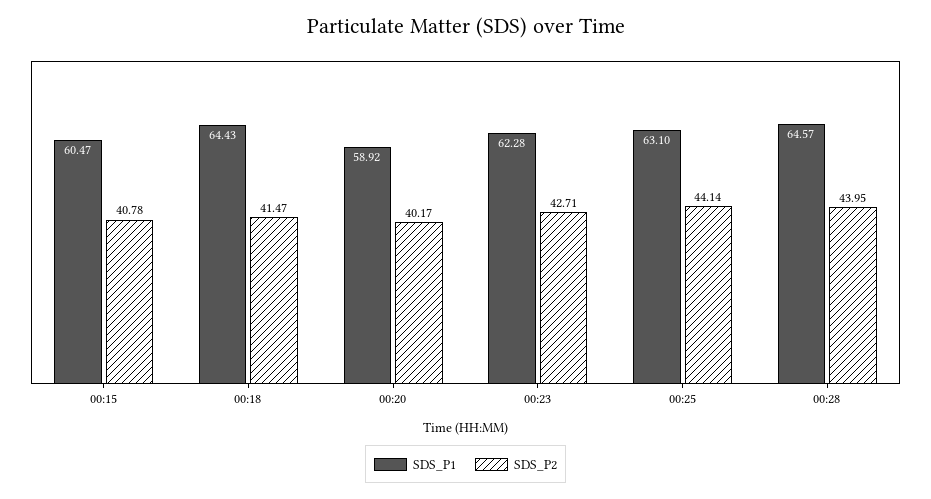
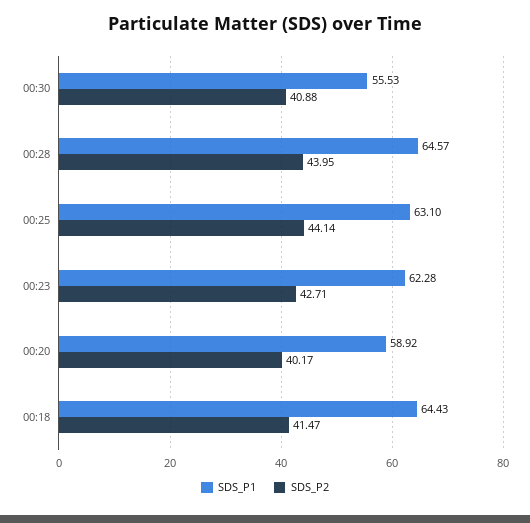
SDS_P1, 00:15: 60.47 -> none
SDS_P2, 00:15: 40.78 -> none
SDS_P1, 00:30: none -> 55.53
SDS_P2, 00:30: none -> 40.88

